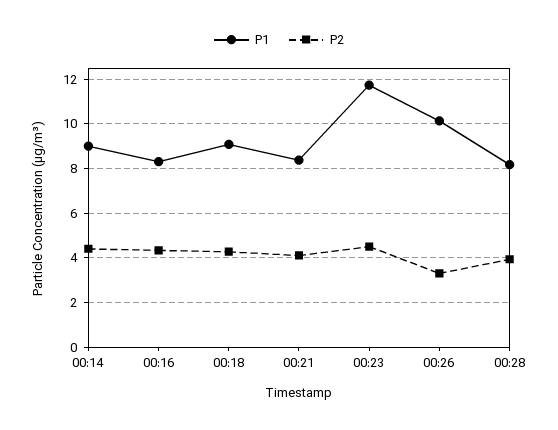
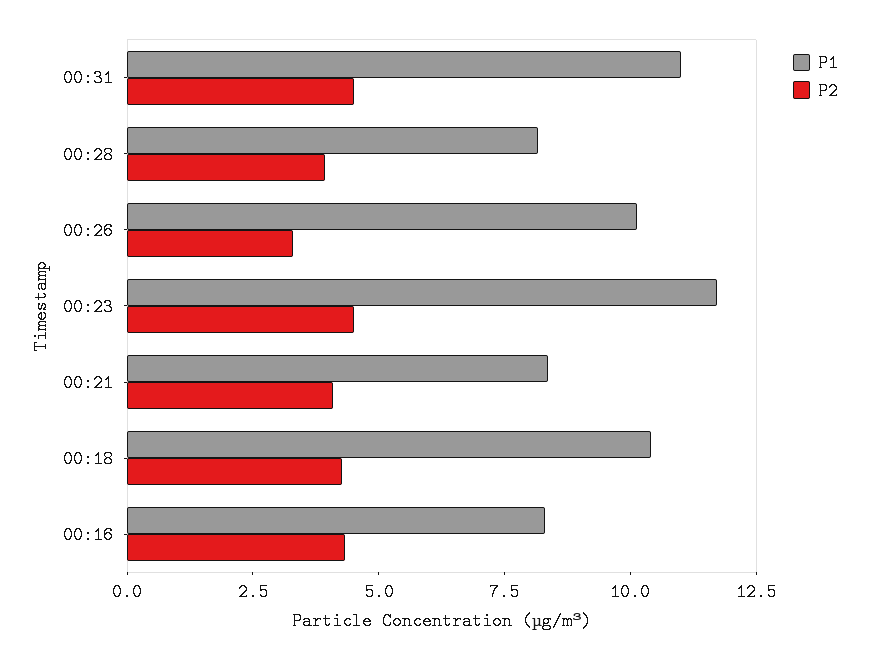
P1, 00:14: 9 -> none
P2, 00:14: 4.5 -> none
P1, 00:18: 9 -> 10.5
P1, 00:31: none -> 11
P2, 00:31: none -> 4.5

